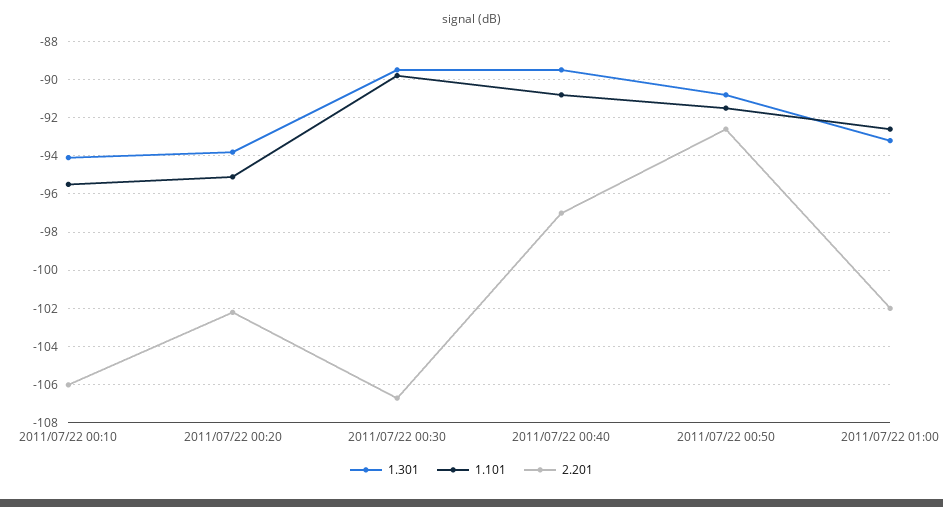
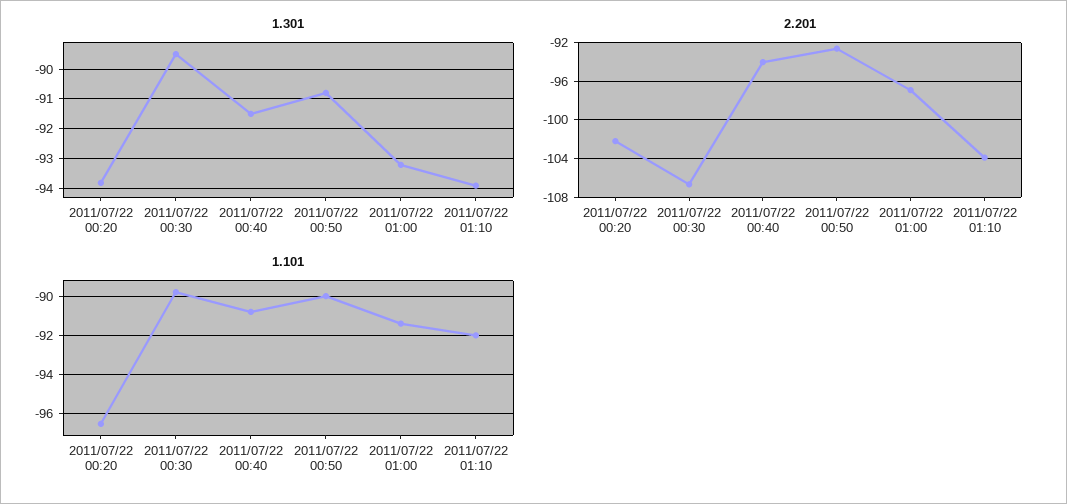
1.301, 2011/07/22 00:10: -94 -> none
1.101, 2011/07/22 00:10: -95.5 -> none
2.201, 2011/07/22 00:10: -106 -> none
1.101, 2011/07/22 00:20: -95 -> -96.5
1.301, 2011/07/22 00:40: -89.5 -> -91.5
2.201, 2011/07/22 00:40: -97 -> -94
1.101, 2011/07/22 00:50: -91.5 -> -90
1.101, 2011/07/22 01:00: -92.5 -> -91.5
2.201, 2011/07/22 01:00: -102 -> -97
1.301, 2011/07/22 01:10: none -> -94
2.201, 2011/07/22 01:10: none -> -104
1.101, 2011/07/22 01:10: none -> -92

